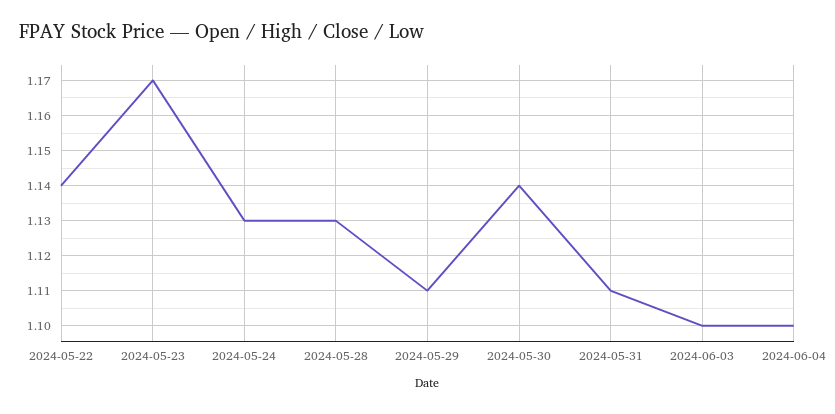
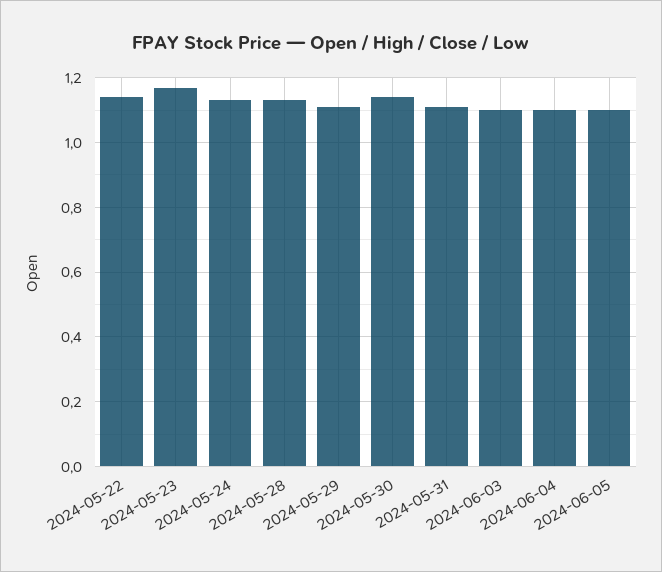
2024-06-05: none -> 1.1

